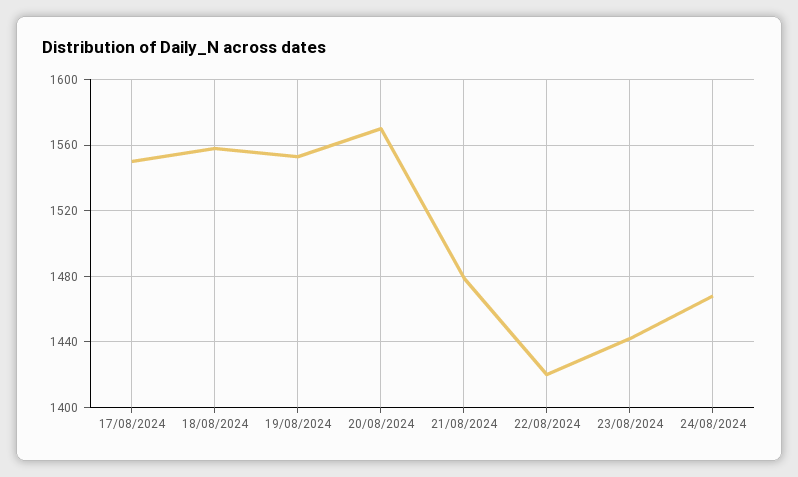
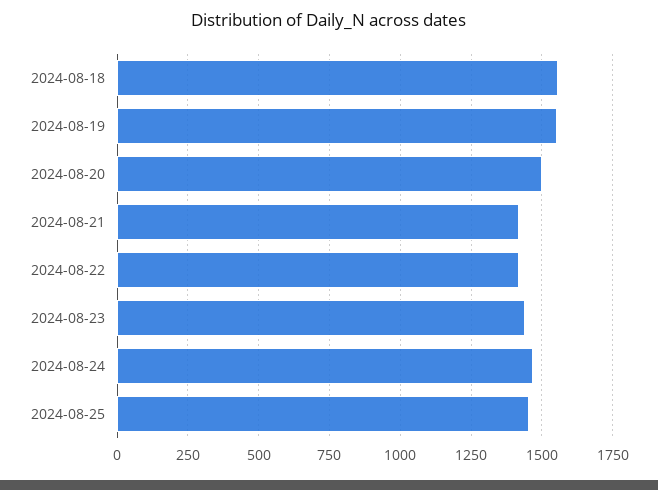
17/08/2024: 1550 -> none
20/08/2024: 1570 -> 1500
21/08/2024: 1480 -> 1425
2024-08-25: none -> 1450

